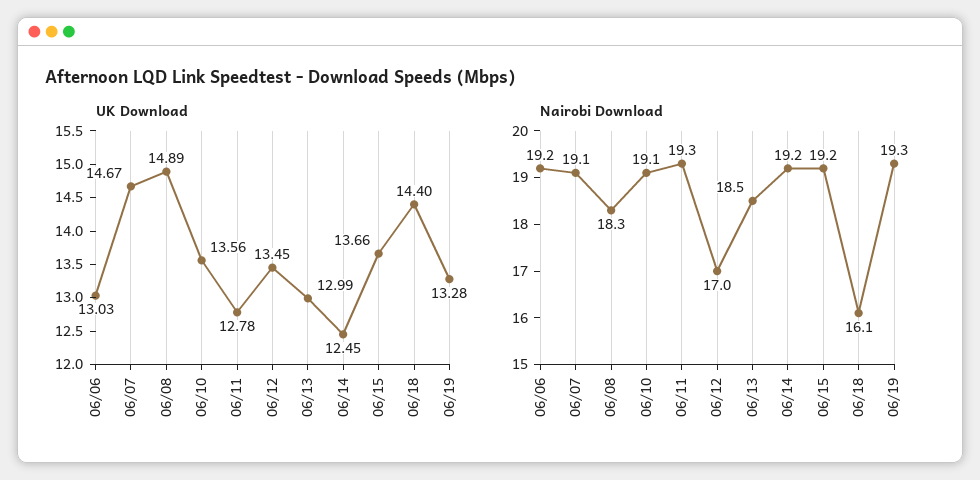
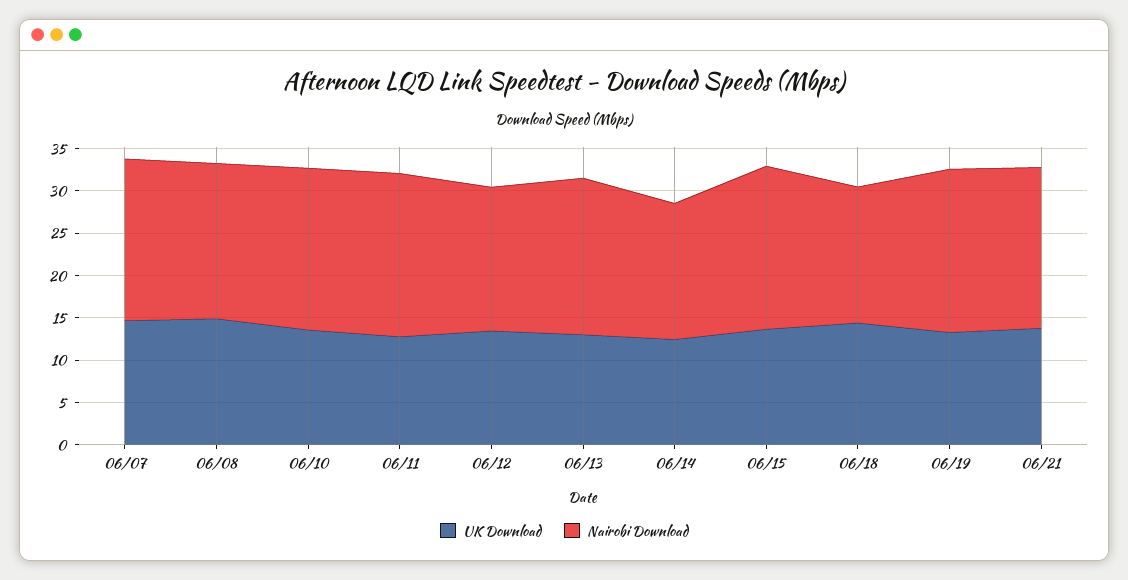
UK Download, 06/06: 13.03 -> none
Nairobi Download, 06/06: 19.2 -> none
Nairobi Download, 06/14: 19.2 -> 16
UK Download, 06/21: none -> 14
Nairobi Download, 06/21: none -> 19

